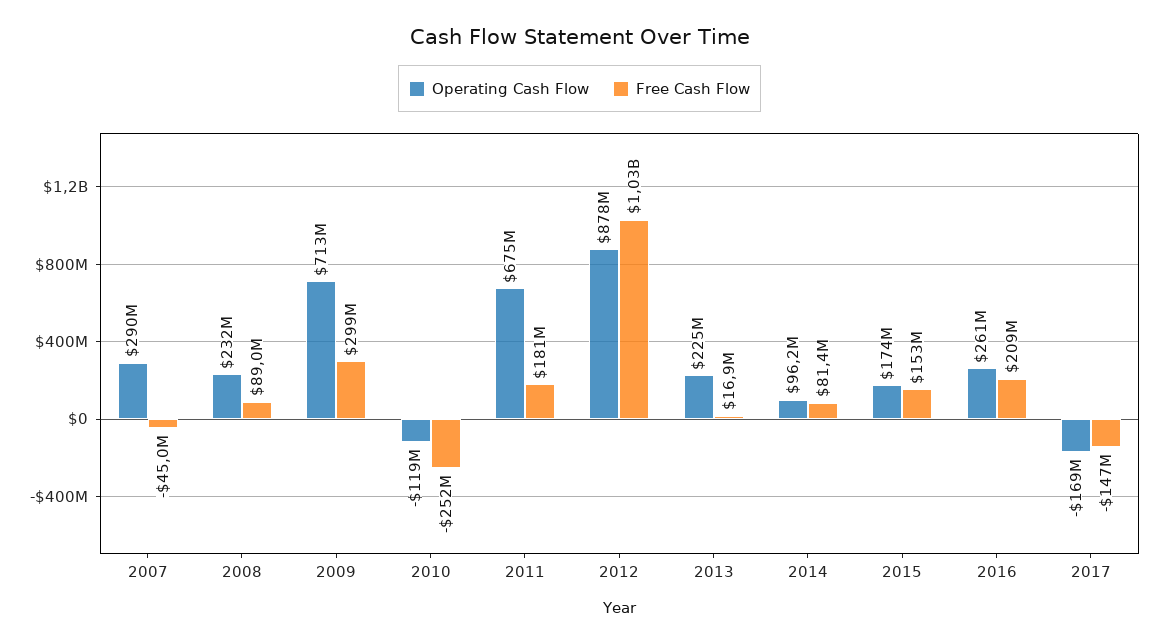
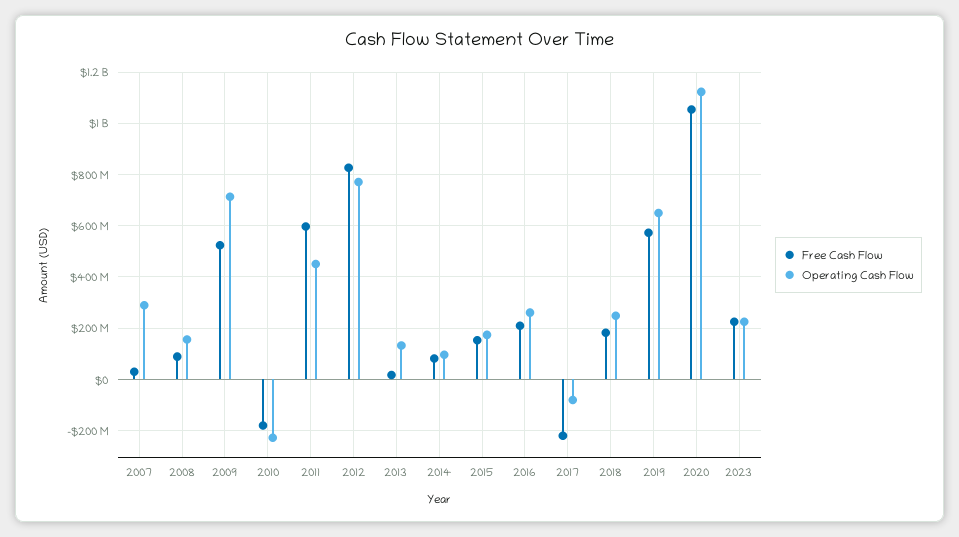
Free Cash Flow, 2007: -45000000 -> 25000000
Operating Cash Flow, 2008: 232000000 -> 150000000
Free Cash Flow, 2009: 299000000 -> 525000000
Operating Cash Flow, 2010: -119000000 -> -225000000
Free Cash Flow, 2010: -252000000 -> -175000000
Operating Cash Flow, 2011: 675000000 -> 450000000
Free Cash Flow, 2011: 181000000 -> 600000000
Operating Cash Flow, 2012: 878000000 -> 775000000
Free Cash Flow, 2012: 1030000000 -> 825000000
Operating Cash Flow, 2013: 225000000 -> 125000000
Operating Cash Flow, 2017: -169000000 -> -75000000
Free Cash Flow, 2017: -147000000 -> -225000000
Free Cash Flow, 2018: none -> 175000000
Operating Cash Flow, 2018: none -> 250000000
Free Cash Flow, 2019: none -> 575000000
Operating Cash Flow, 2019: none -> 650000000
Free Cash Flow, 2020: none -> 1050000000
Operating Cash Flow, 2020: none -> 1125000000
Free Cash Flow, 2023: none -> 225000000
Operating Cash Flow, 2023: none -> 225000000

